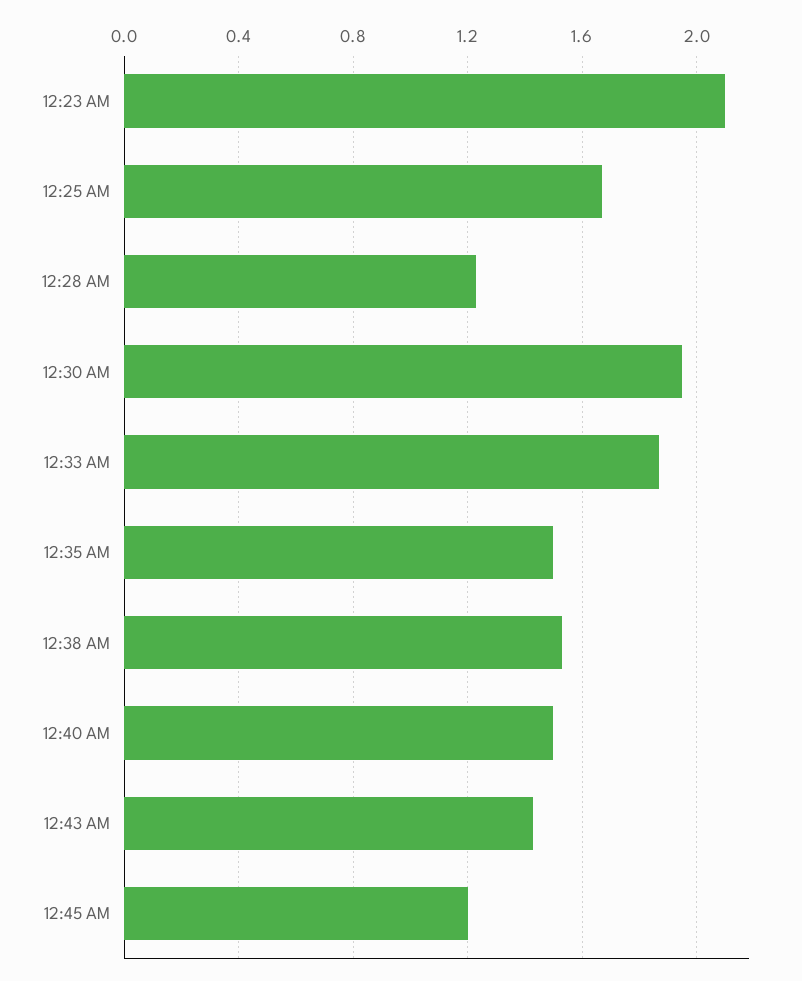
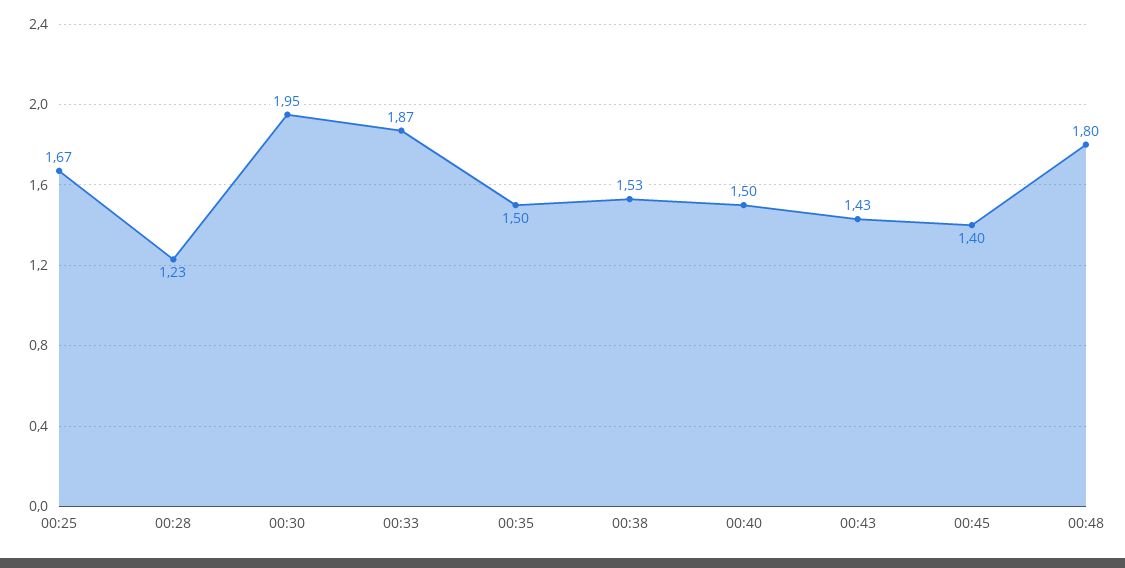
12:23 AM: 2.1 -> none
12:45 AM: 1.2 -> 1.4
00:48: none -> 1.8

